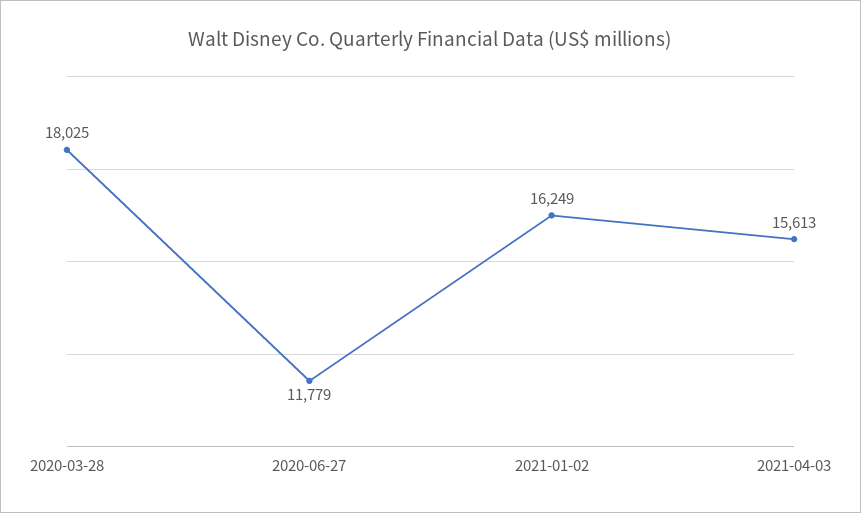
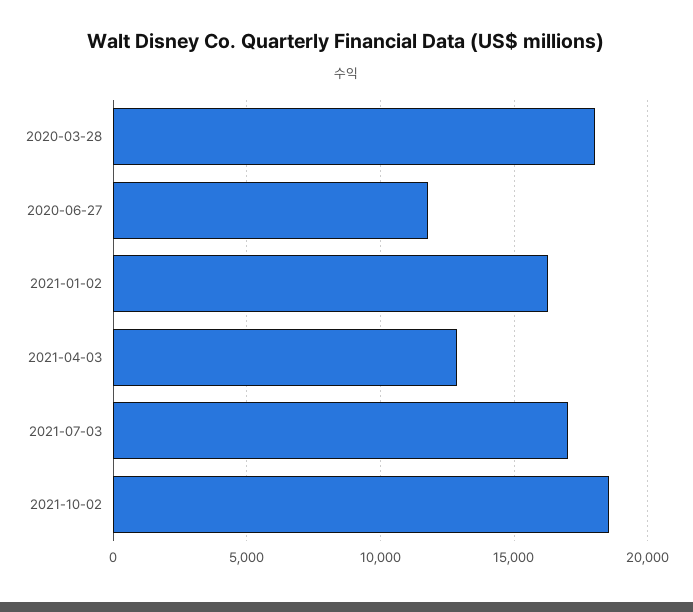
2021-04-03: 15613 -> 13000
2021-07-03: none -> 17000
2021-10-02: none -> 18500

